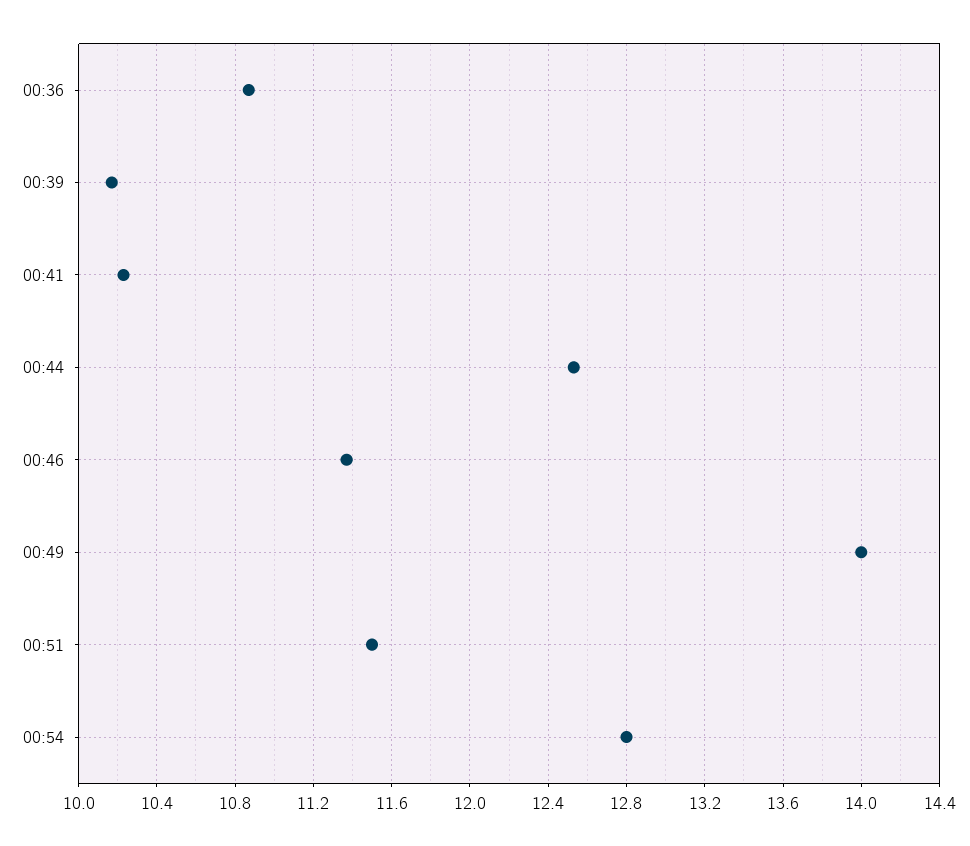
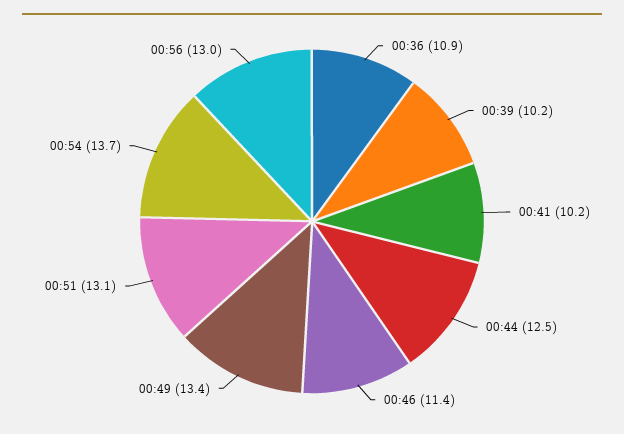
00:49: 14 -> 13.4
00:51: 11.5 -> 13.1
00:54: 12.8 -> 13.7
00:56: none -> 13

